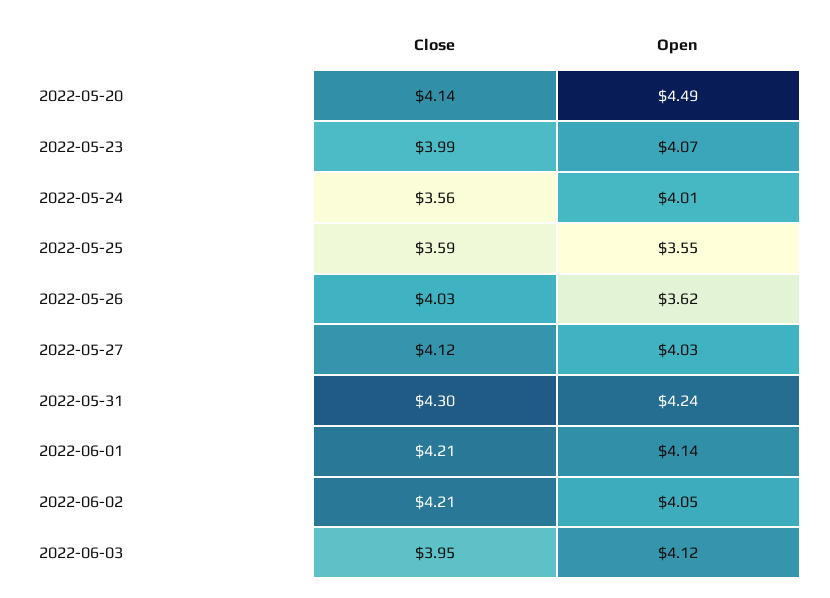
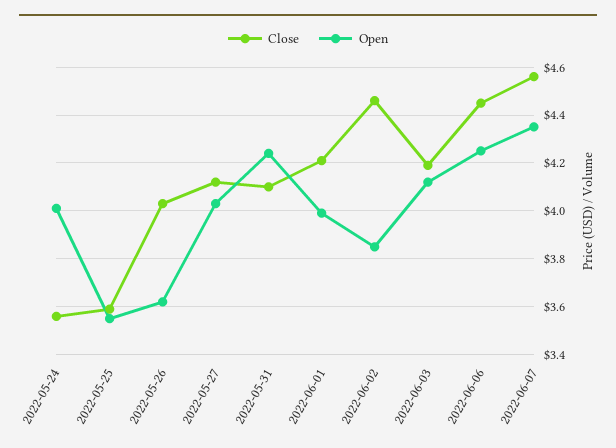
Close, 2022-05-20: 4.14 -> none
Open, 2022-05-20: 4.49 -> none
Close, 2022-05-23: 3.99 -> none
Open, 2022-05-23: 4.07 -> none
Close, 2022-05-31: 4.3 -> 4.1
Open, 2022-06-01: 4.14 -> 4
Close, 2022-06-02: 4.21 -> 4.45
Open, 2022-06-02: 4.05 -> 3.85
Close, 2022-06-03: 3.95 -> 4.2
Close, 2022-06-06: none -> 4.45
Open, 2022-06-06: none -> 4.25
Close, 2022-06-07: none -> 4.55
Open, 2022-06-07: none -> 4.35

